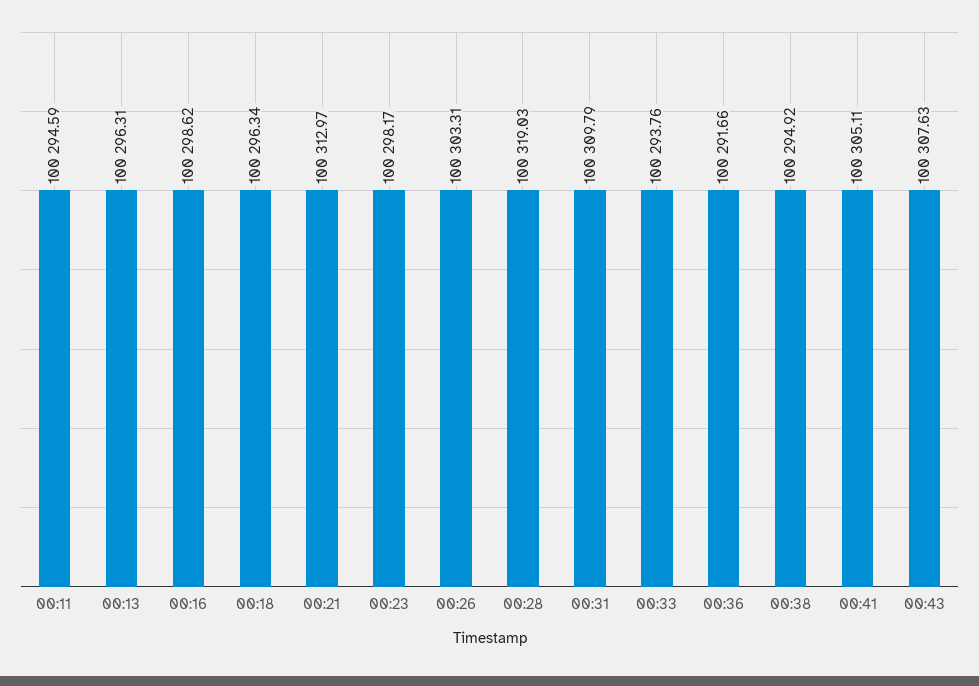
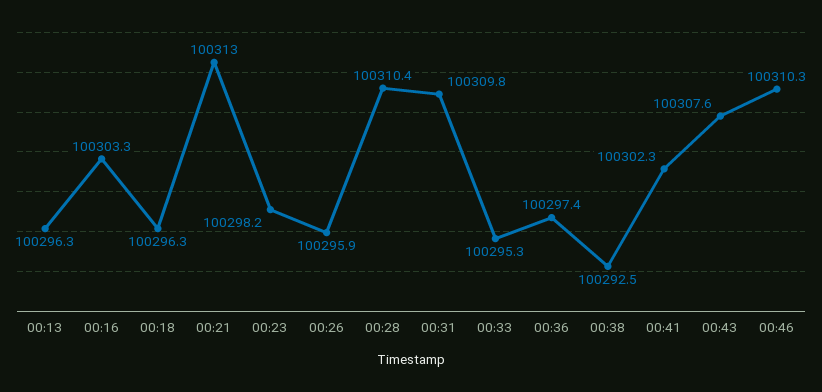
00:11: 100294.59 -> none
00:16: 100298.62 -> 100303.3
00:26: 100303.31 -> 100295.9
00:28: 100319.03 -> 100310.4
00:33: 100293.76 -> 100295.3
00:36: 100291.66 -> 100297.4
00:38: 100294.92 -> 100292.5
00:41: 100305.11 -> 100302.3
00:46: none -> 100310.3

